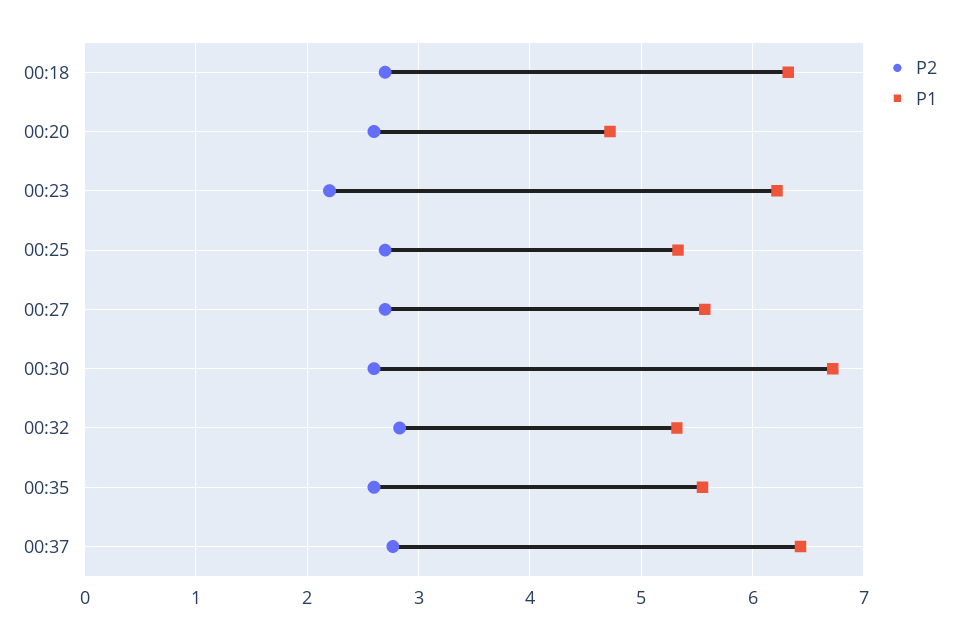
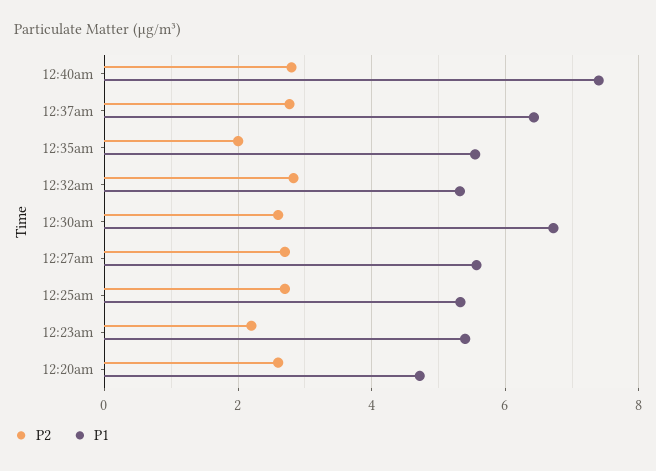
P2, 00:18: 2.7 -> none
P1, 00:18: 6.3 -> none
P1, 00:23: 6.2 -> 5.4
P2, 00:35: 2.6 -> 2
P2, 12:40am: none -> 2.8
P1, 12:40am: none -> 7.4

